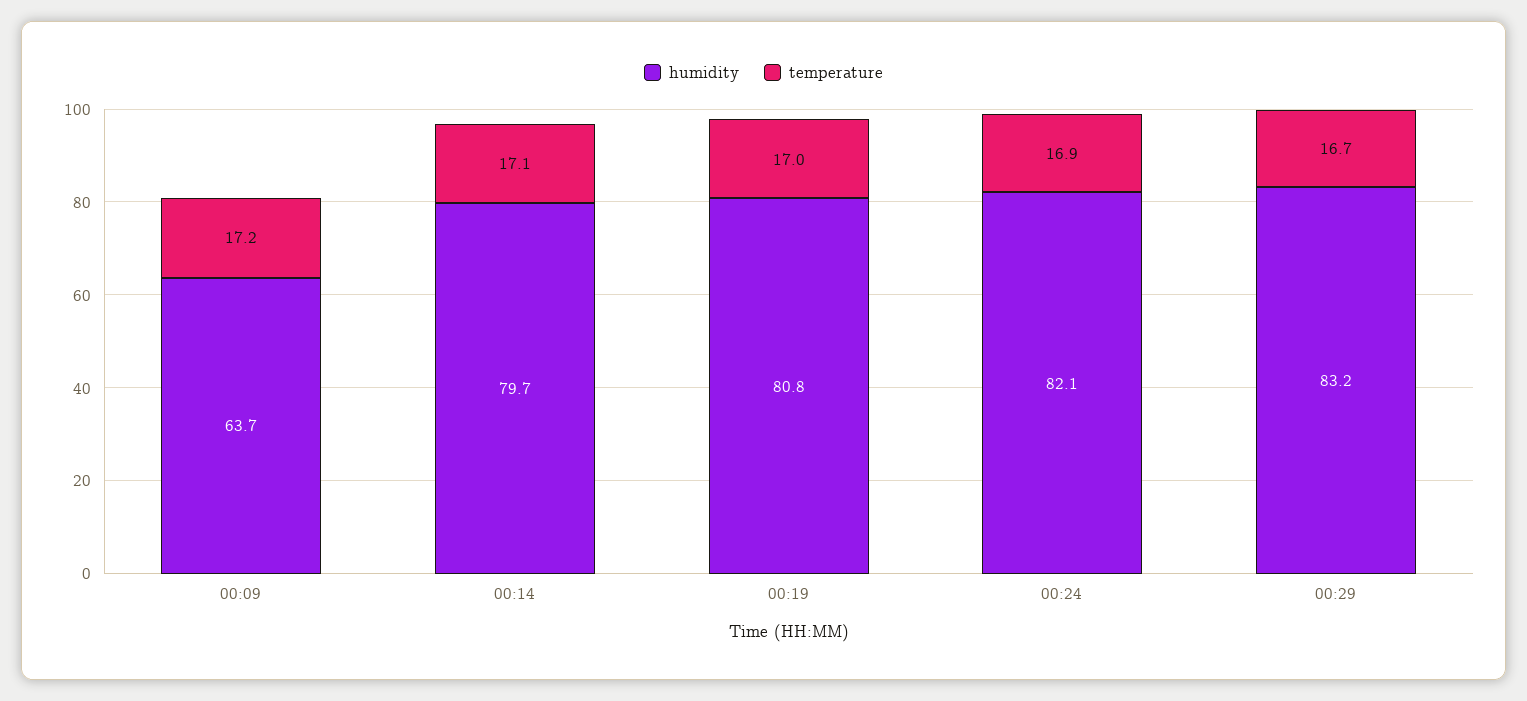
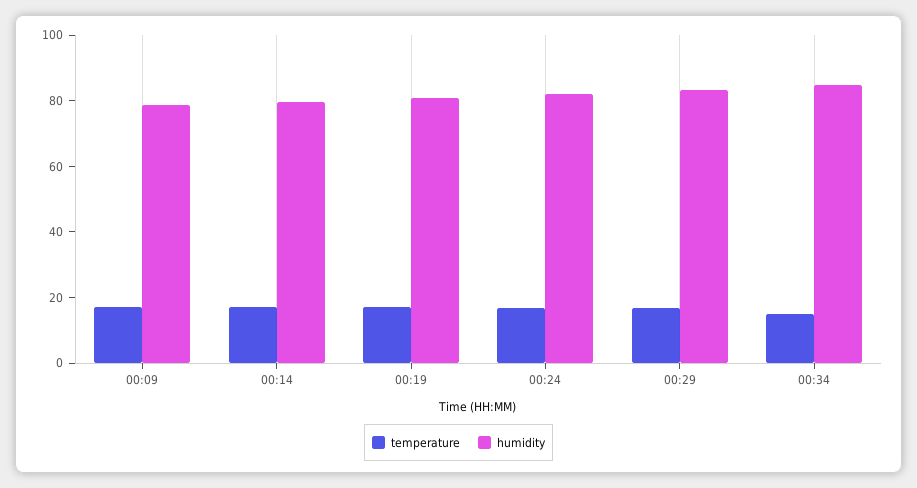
humidity, 00:09: 63.7 -> 80
temperature, 00:34: none -> 15
humidity, 00:34: none -> 85

